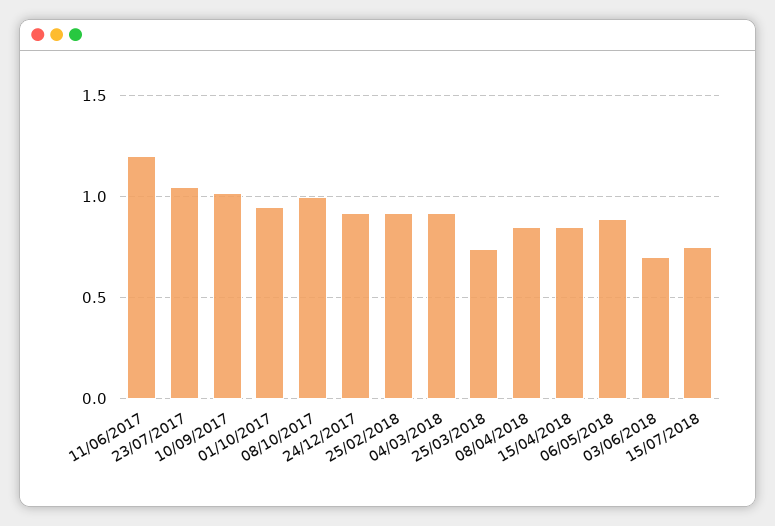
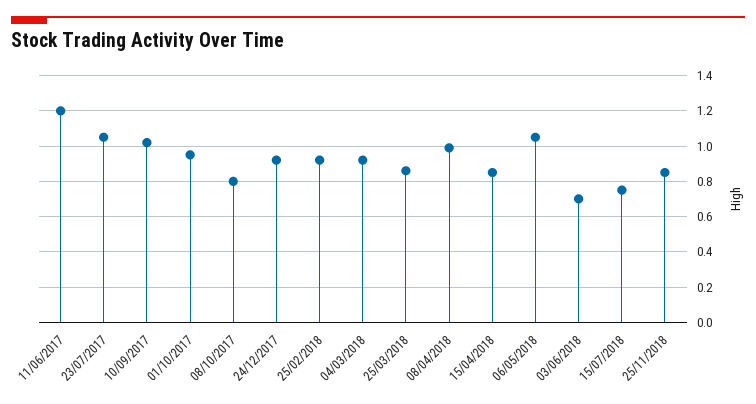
08/10/2017: 1 -> 0.8
25/03/2018: 0.75 -> 0.85
08/04/2018: 0.85 -> 1
06/05/2018: 0.9 -> 1.05
25/11/2018: none -> 0.85

